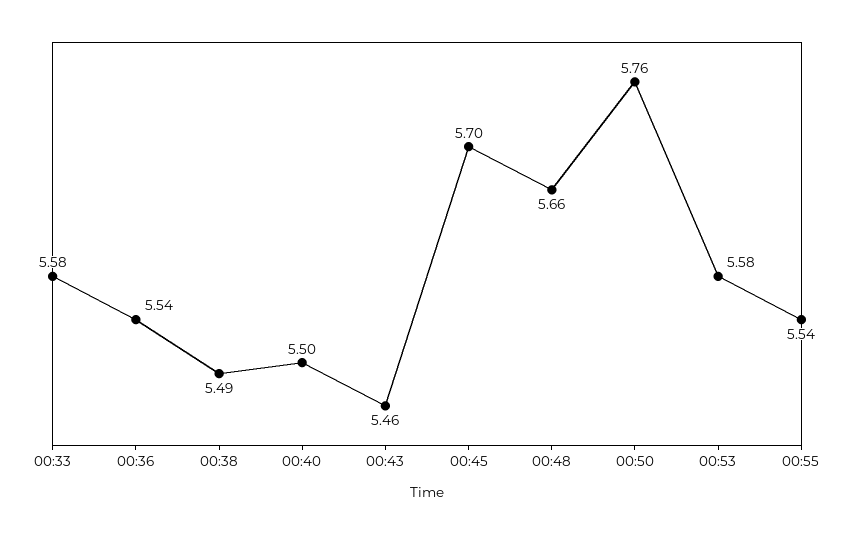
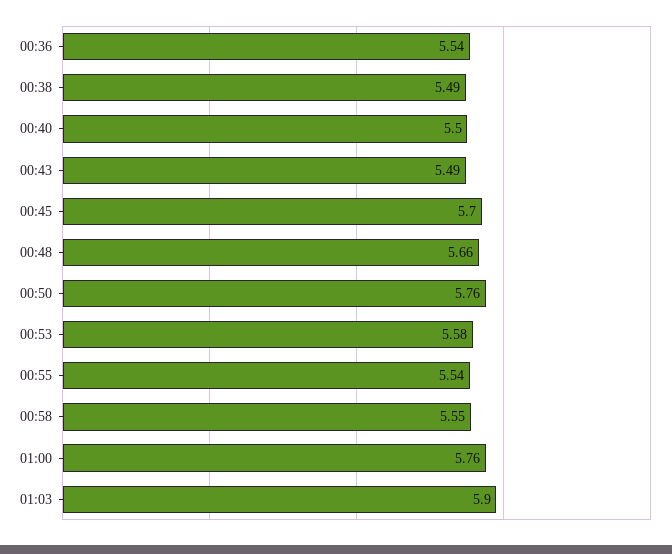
00:33: 5.58 -> none
00:43: 5.46 -> 5.49
00:58: none -> 5.55
01:00: none -> 5.76
01:03: none -> 5.9

